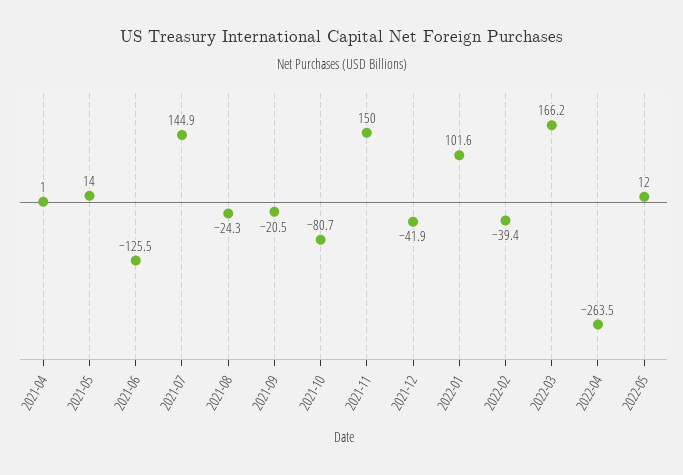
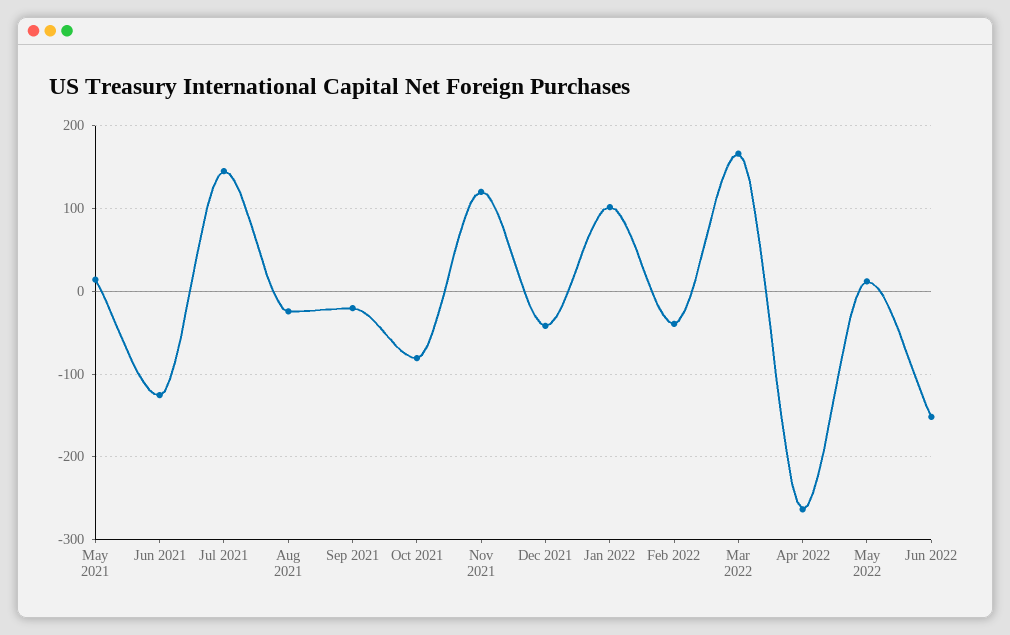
2021-04: 1 -> none
2021-11: 150 -> 120
Jun 2022: none -> -150

